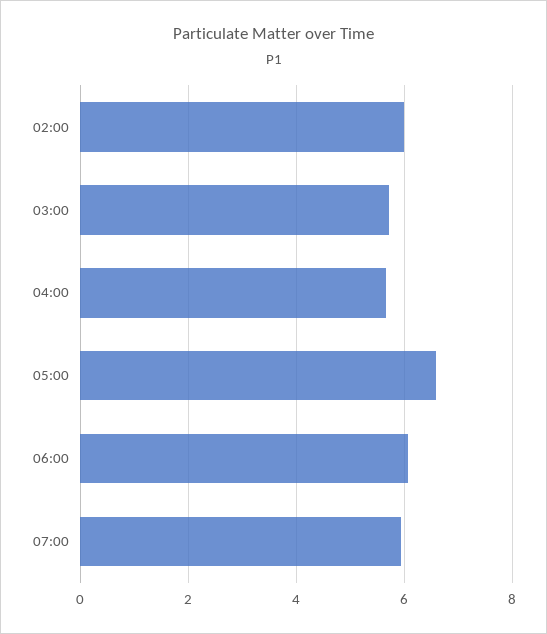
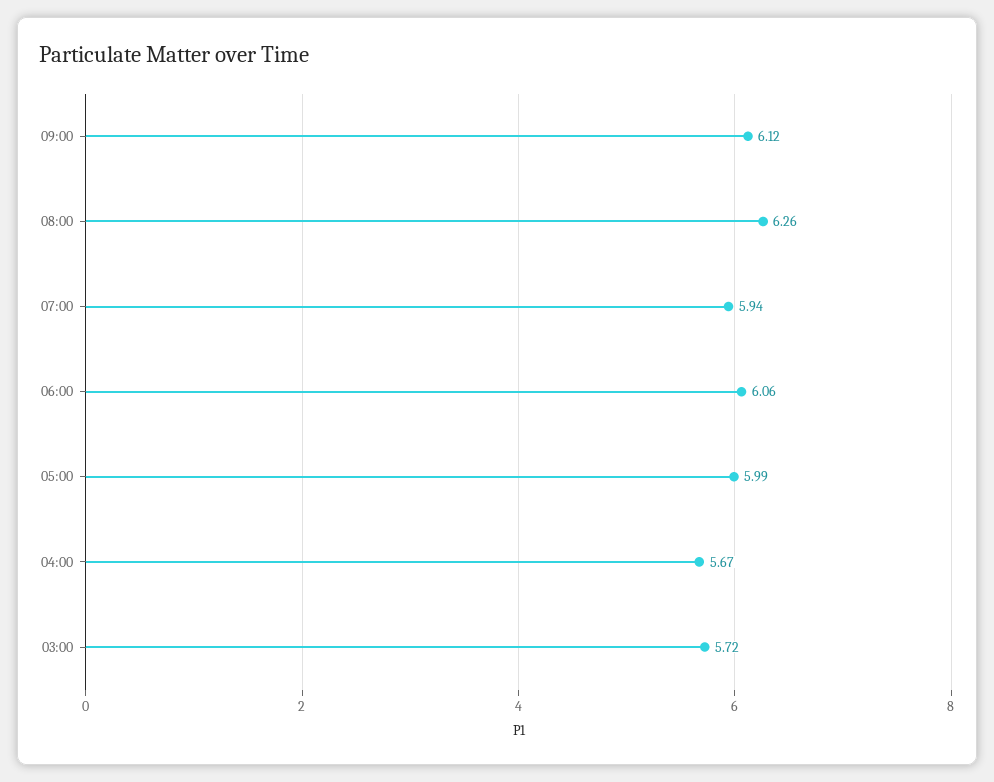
02:00: 6 -> none
05:00: 6.6 -> 5.99
09:00: none -> 6.12
08:00: none -> 6.26

